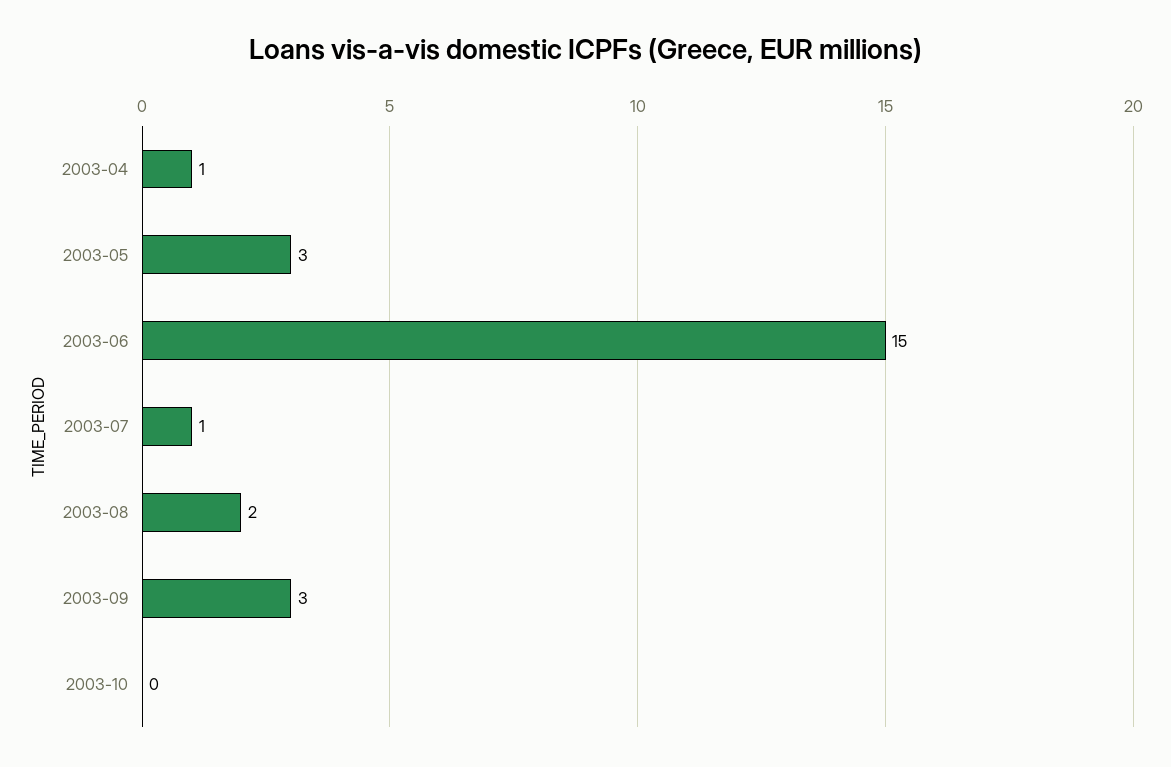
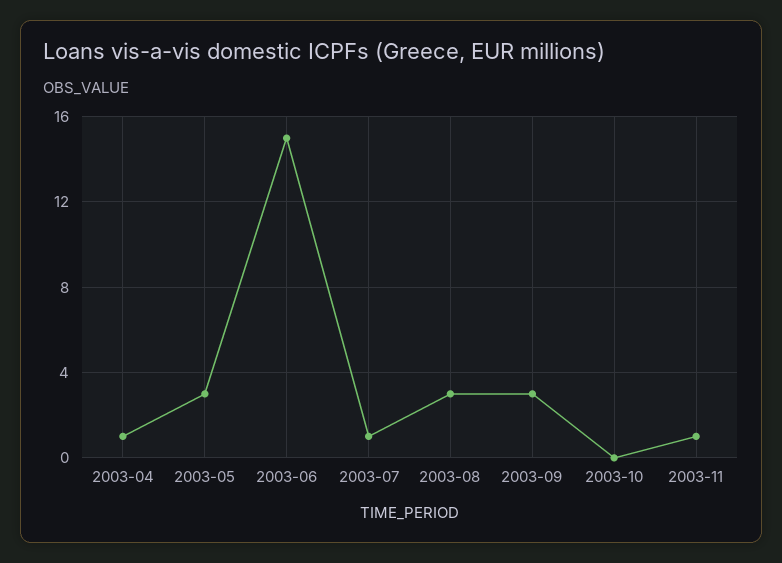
2003-08: 2 -> 3
2003-11: none -> 1

